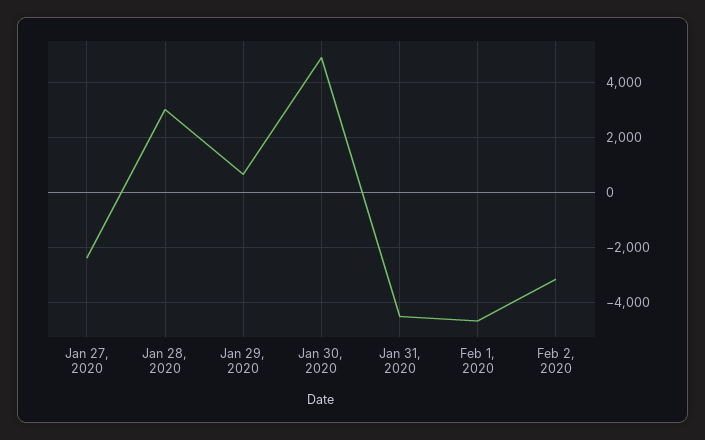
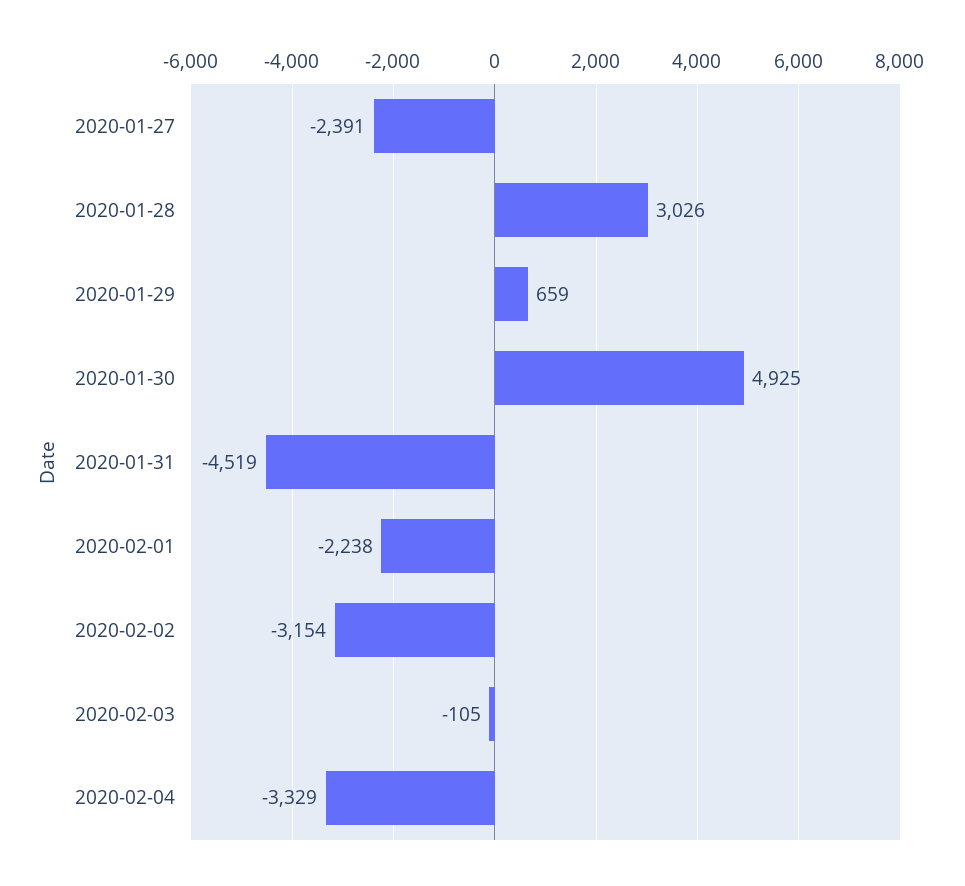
Feb 1, 2020: -4750 -> -2238
2020-02-03: none -> -105
2020-02-04: none -> -3329

